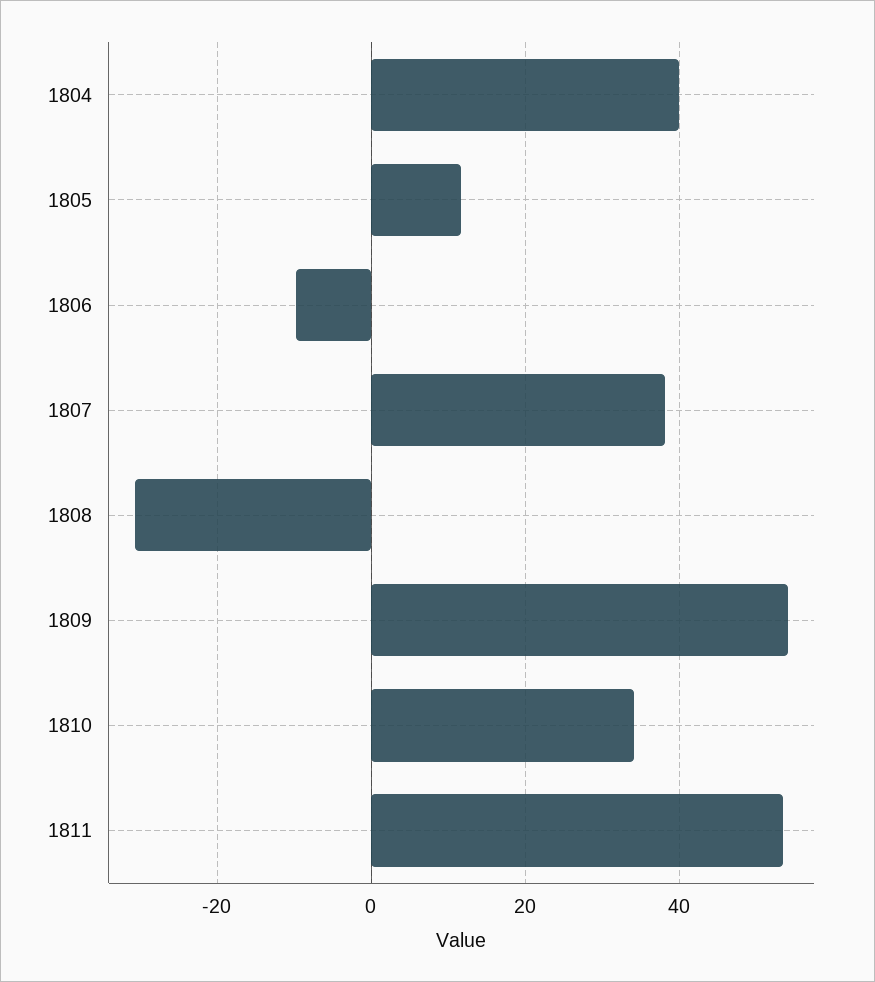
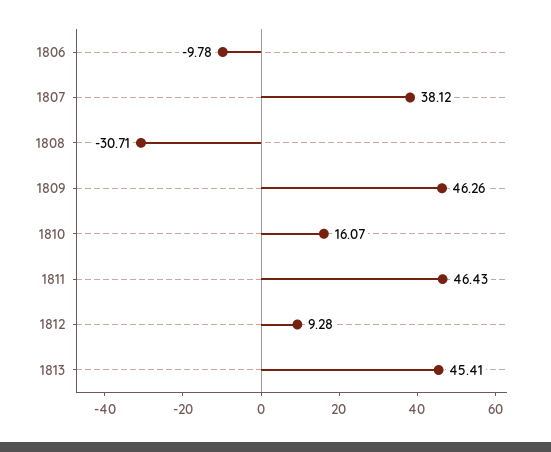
1804: 40 -> none
1805: 12 -> none
1809: 54 -> 46.26
1810: 34 -> 16.07
1811: 54 -> 46.43
1812: none -> 9.28
1813: none -> 45.41

